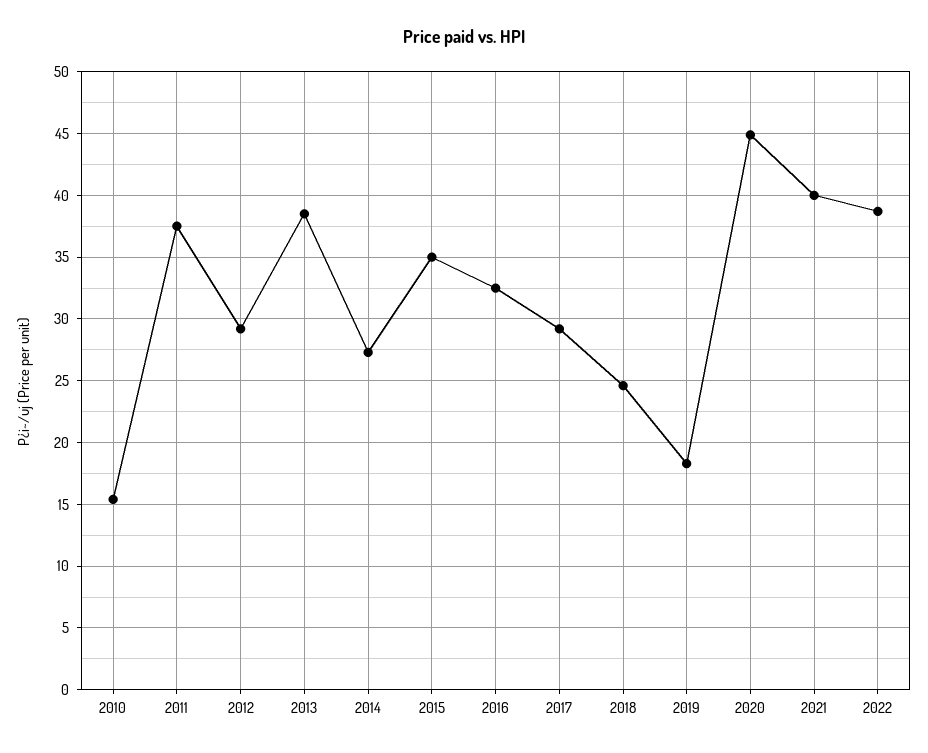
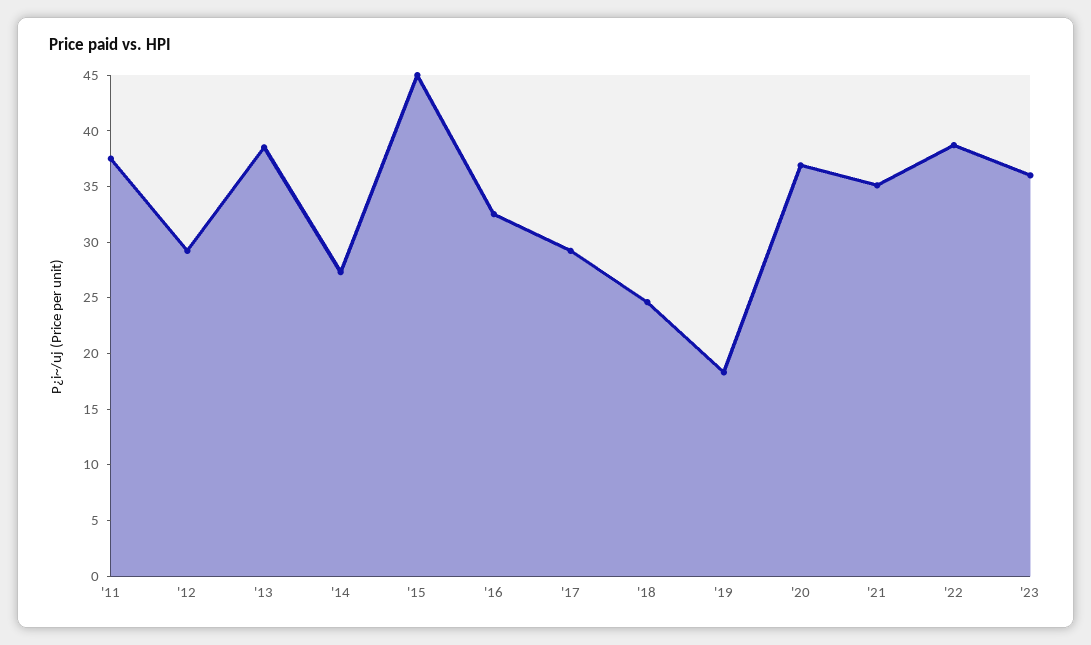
2010: 15.5 -> none
2015: 35 -> 45
2020: 45 -> 37
2021: 40 -> 35
'23: none -> 36

